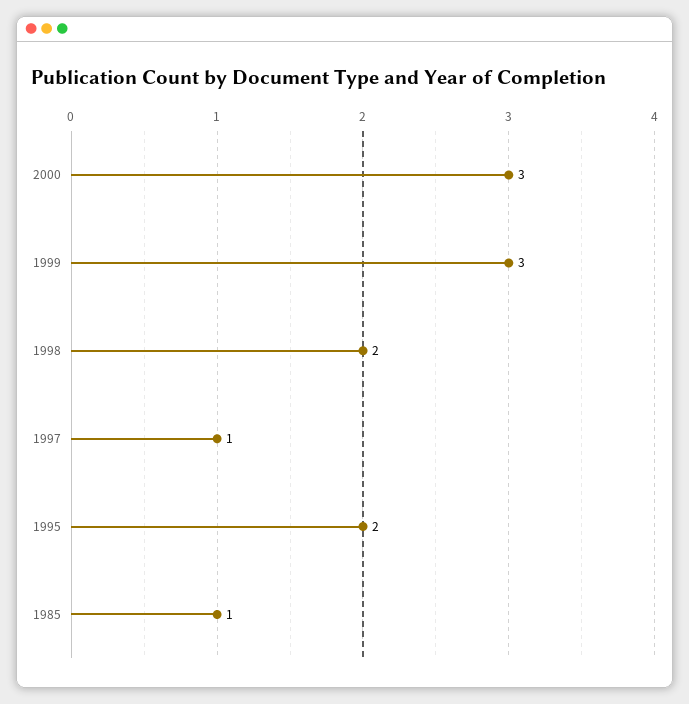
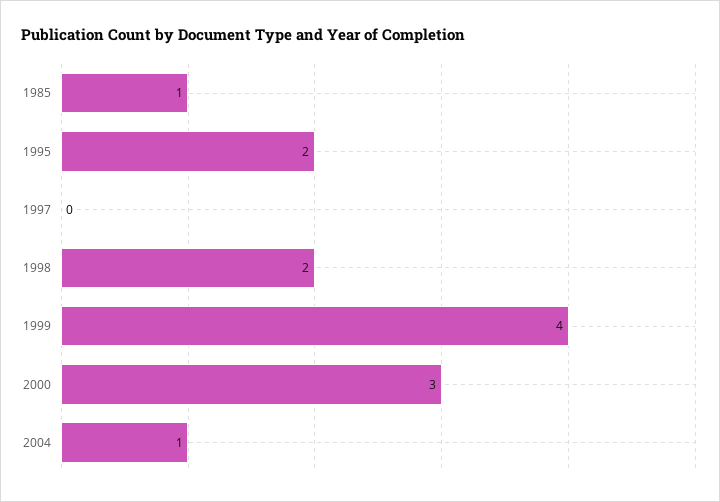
1999: 3 -> 4
1997: 1 -> 0
2004: none -> 1

